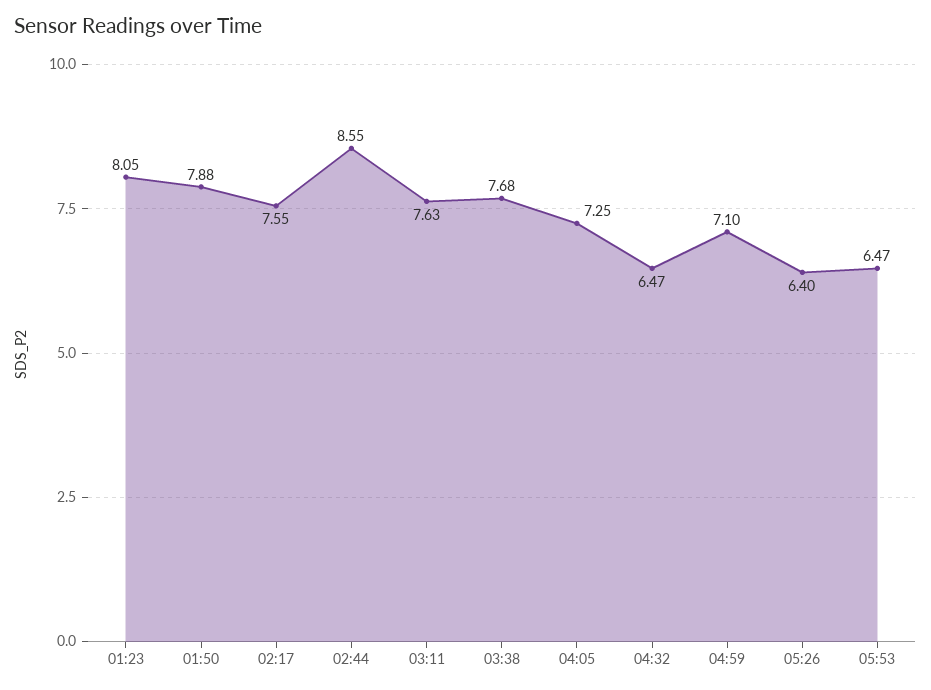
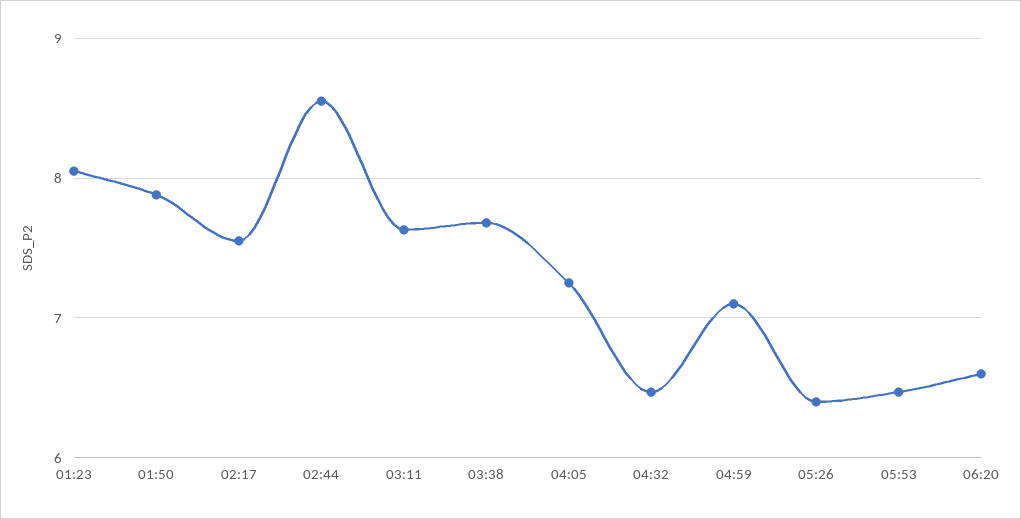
06:20: none -> 6.6

